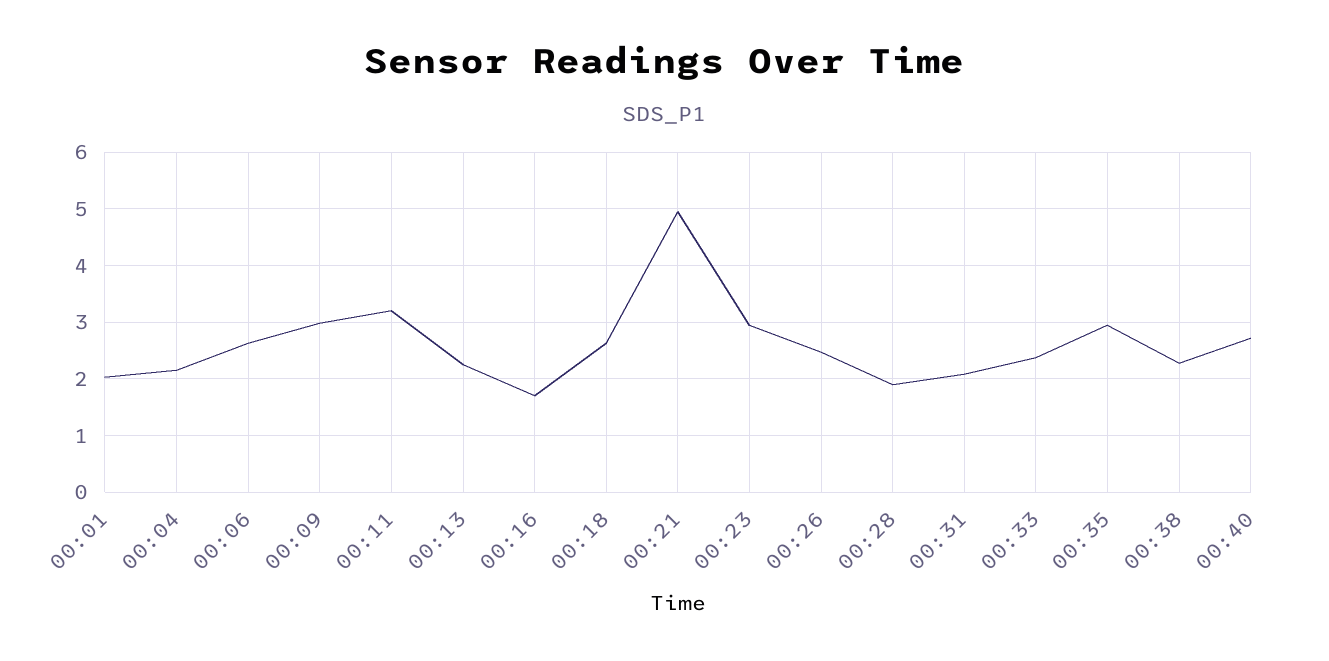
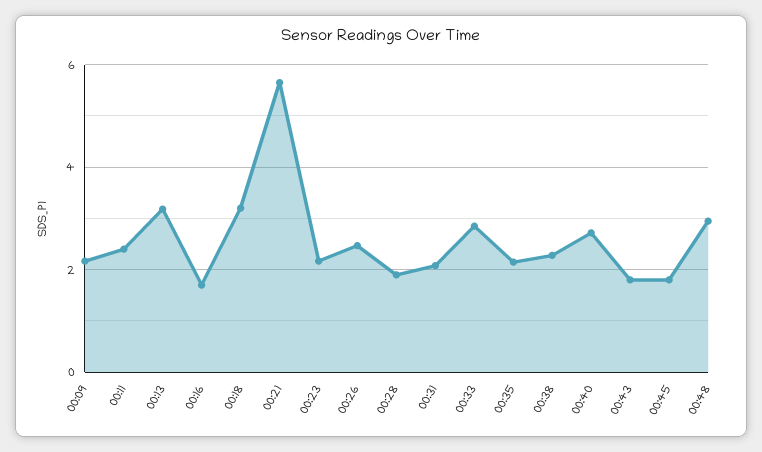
00:01: 2 -> none
00:04: 2.2 -> none
00:06: 2.6 -> none
00:09: 3 -> 2.2
00:11: 3.2 -> 2.4
00:13: 2.2 -> 3.2
00:18: 2.6 -> 3.2
00:21: 5 -> 5.6
00:23: 3 -> 2.2
00:33: 2.4 -> 2.8
00:35: 3 -> 2.2
00:43: none -> 1.8
00:45: none -> 1.8
00:48: none -> 3

